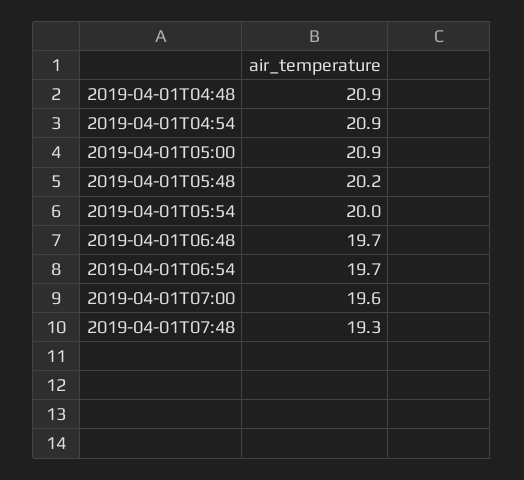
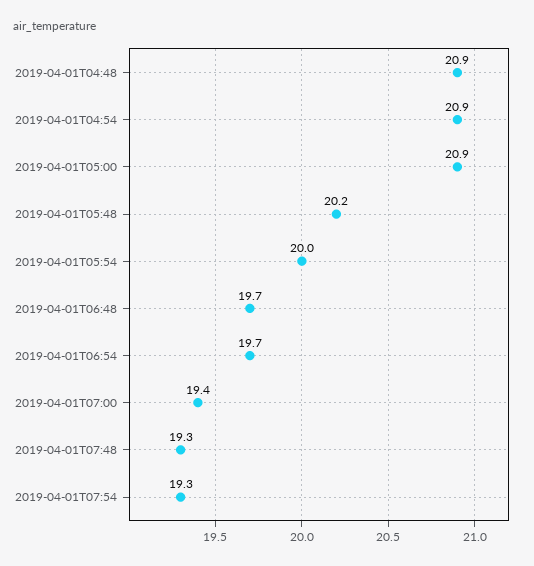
2019-04-01T07:00: 19.6 -> 19.4
2019-04-01T07:54: none -> 19.3

